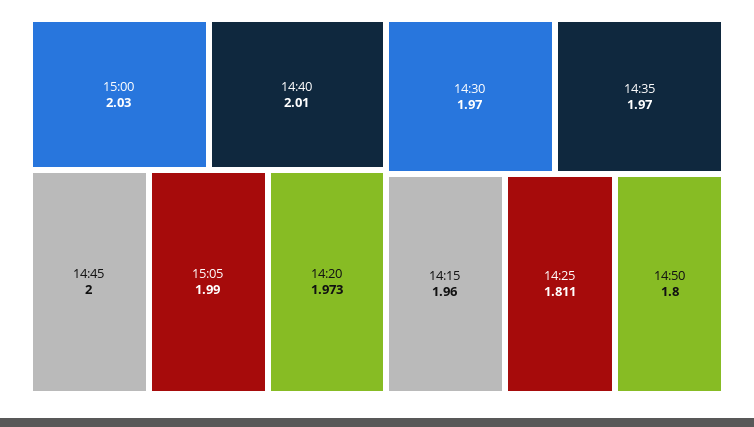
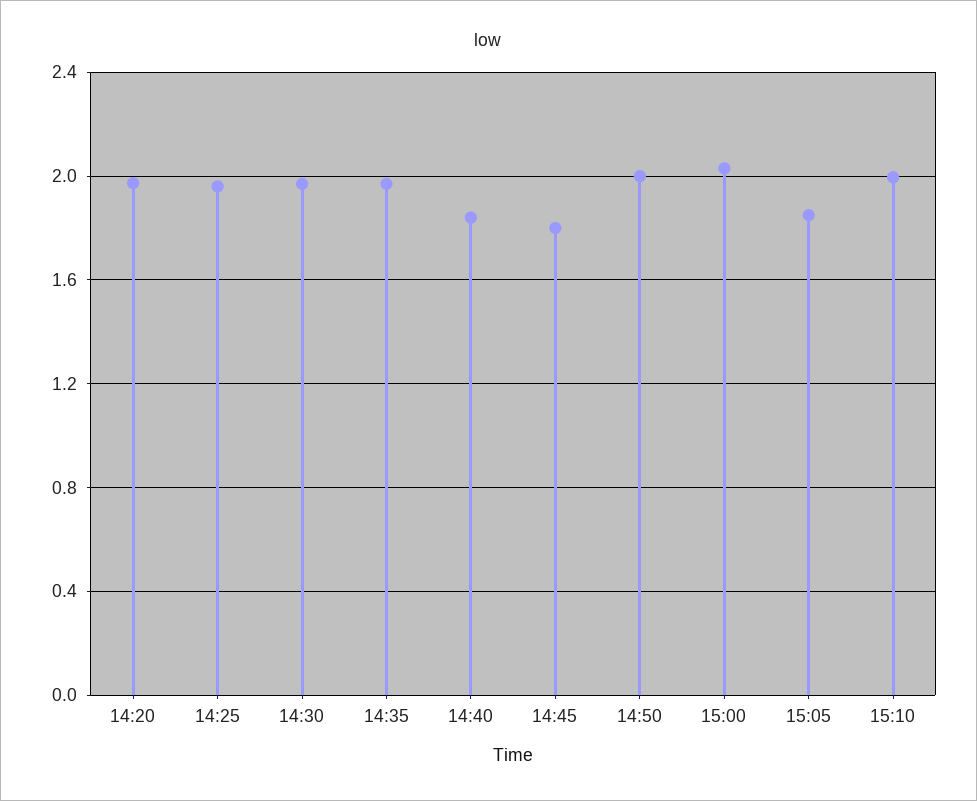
14:40: 2.01 -> 1.85
14:45: 2 -> 1.8
15:05: 1.99 -> 1.85
14:15: 1.96 -> none
14:25: 1.811 -> 1.95
14:50: 1.8 -> 2
15:10: none -> 2

